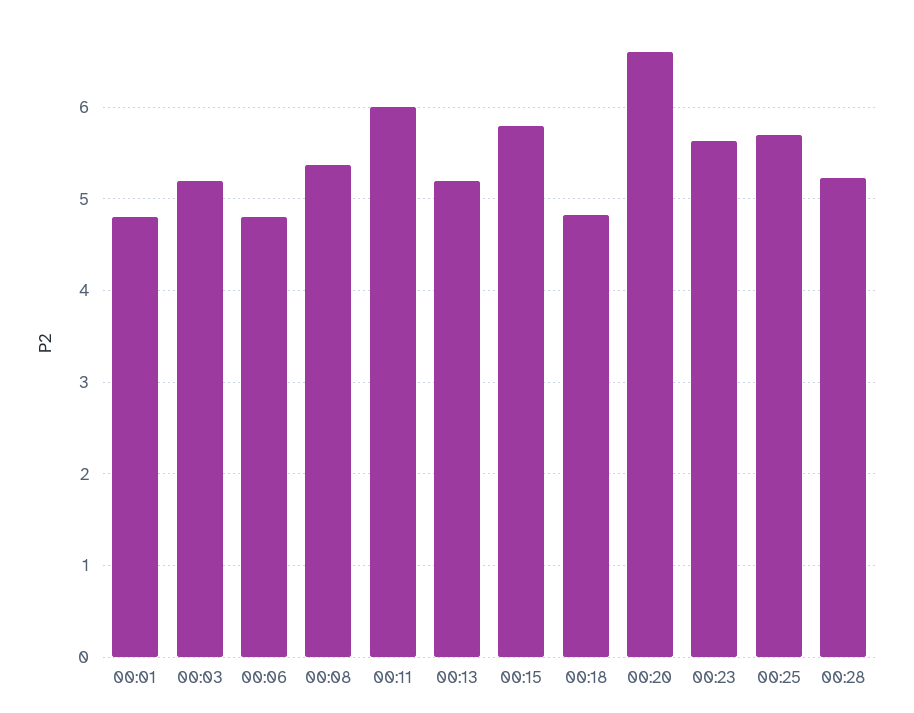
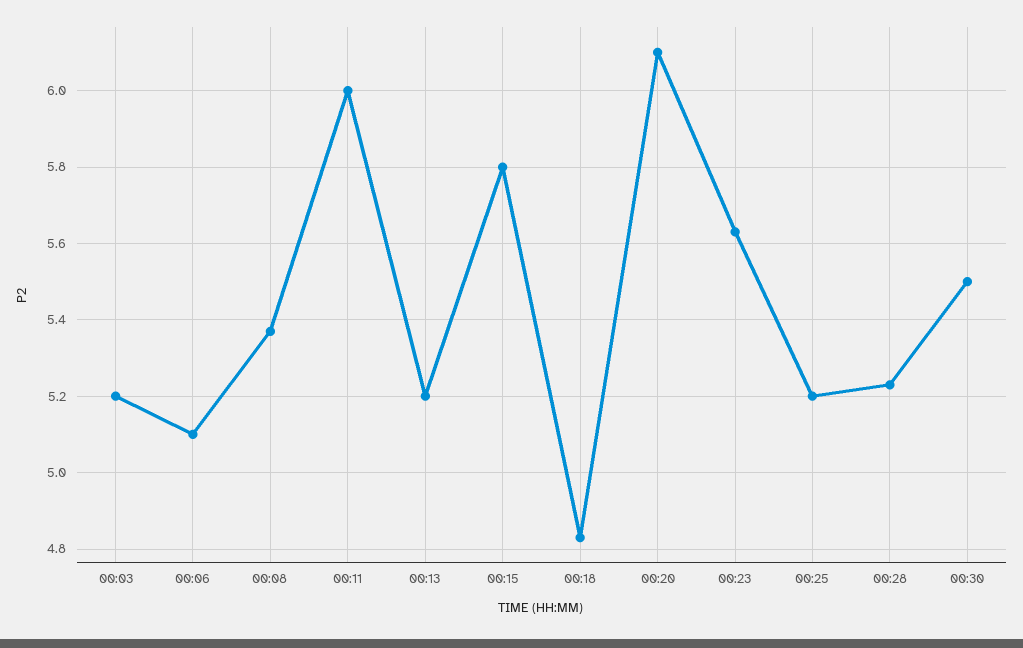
00:01: 4.8 -> none
00:06: 4.8 -> 5.1
00:20: 6.6 -> 6.1
00:25: 5.7 -> 5.2
00:30: none -> 5.5

